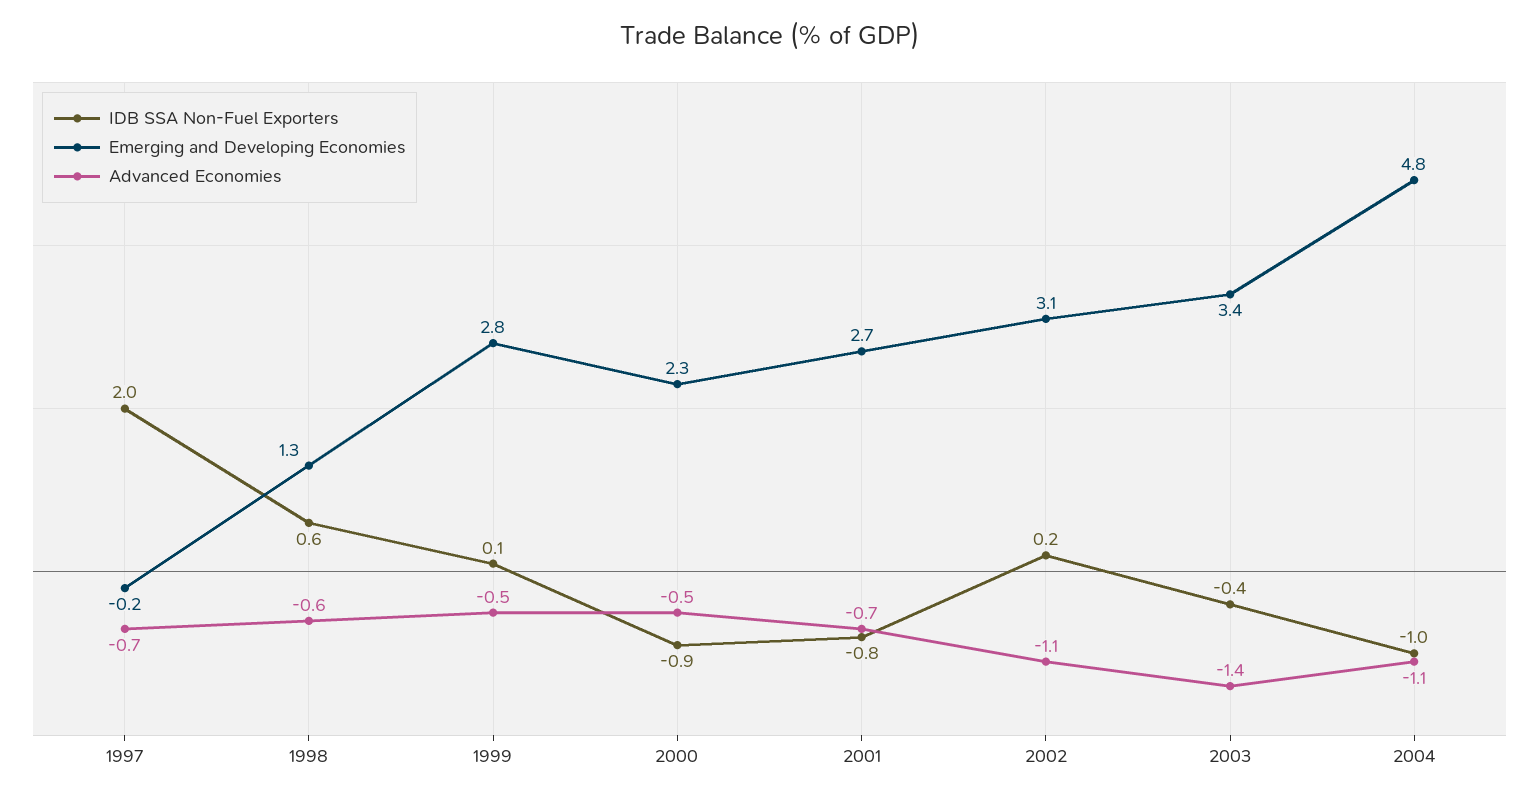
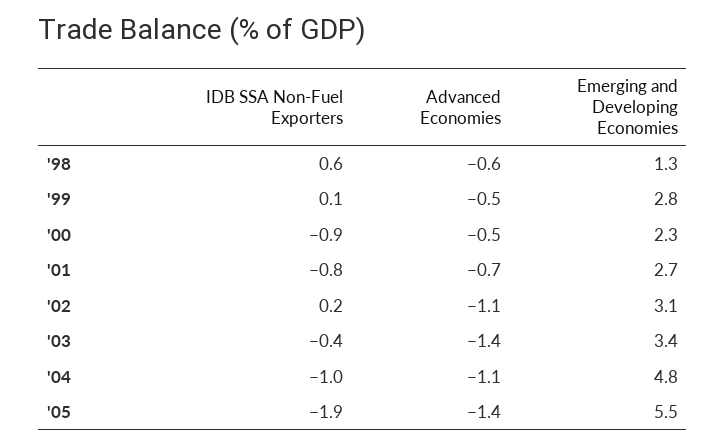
IDB SSA Non-Fuel Exporters, 1997: 2 -> none
Emerging and Developing Economies, 1997: -0.2 -> none
Advanced Economies, 1997: -0.7 -> none
IDB SSA Non-Fuel Exporters, '05: none -> -1.9
Advanced Economies, '05: none -> -1.4
Emerging and Developing Economies, '05: none -> 5.5

